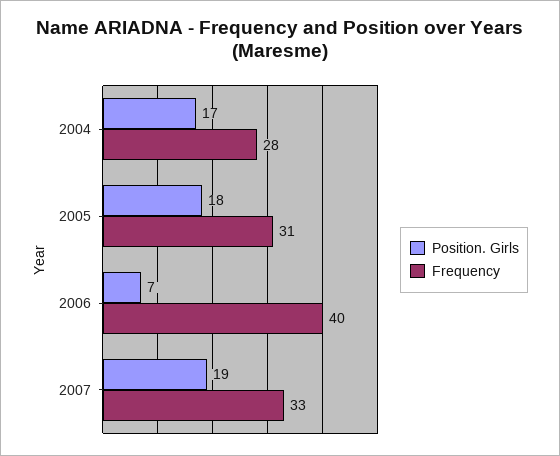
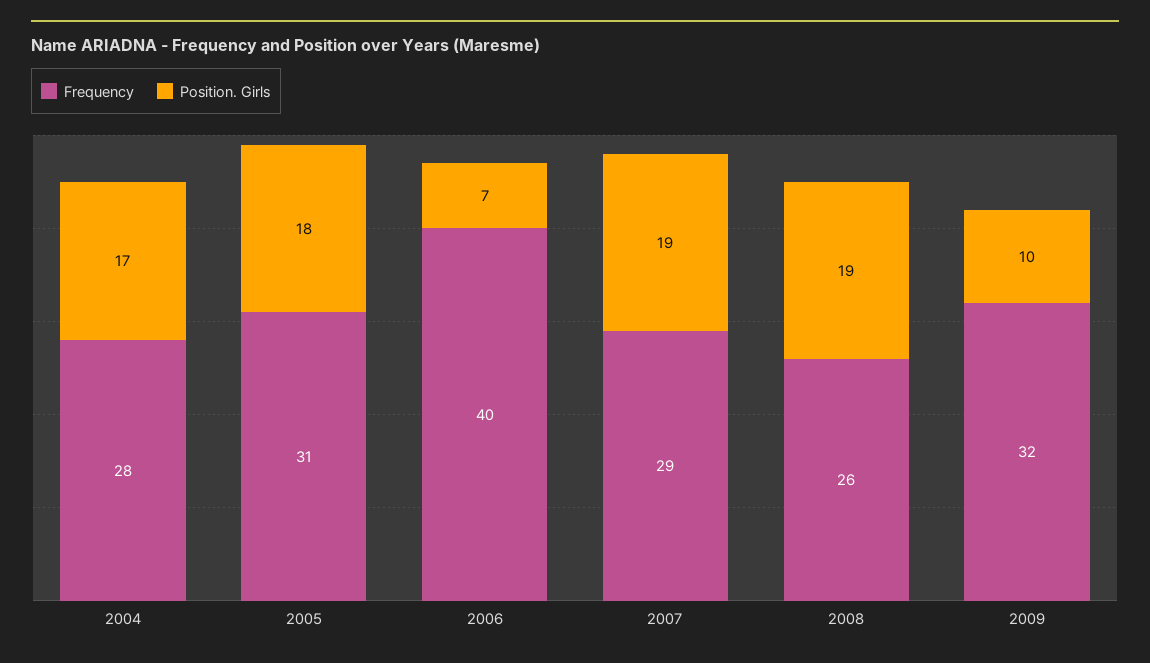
Frequency, 2007: 33 -> 29
Frequency, 2008: none -> 26
Position. Girls, 2008: none -> 19
Frequency, 2009: none -> 32
Position. Girls, 2009: none -> 10

